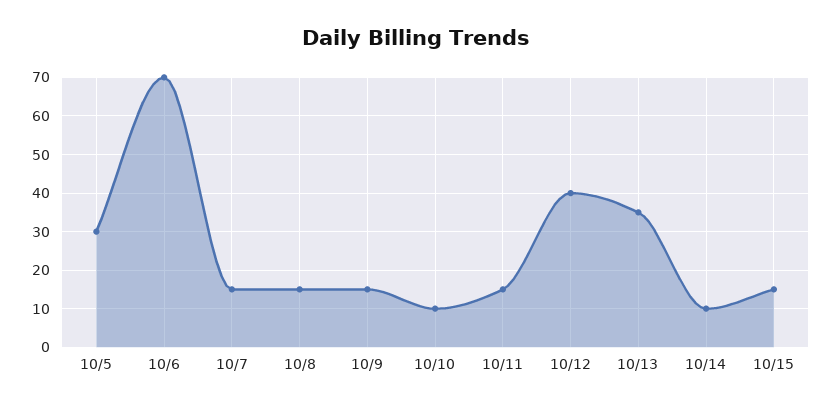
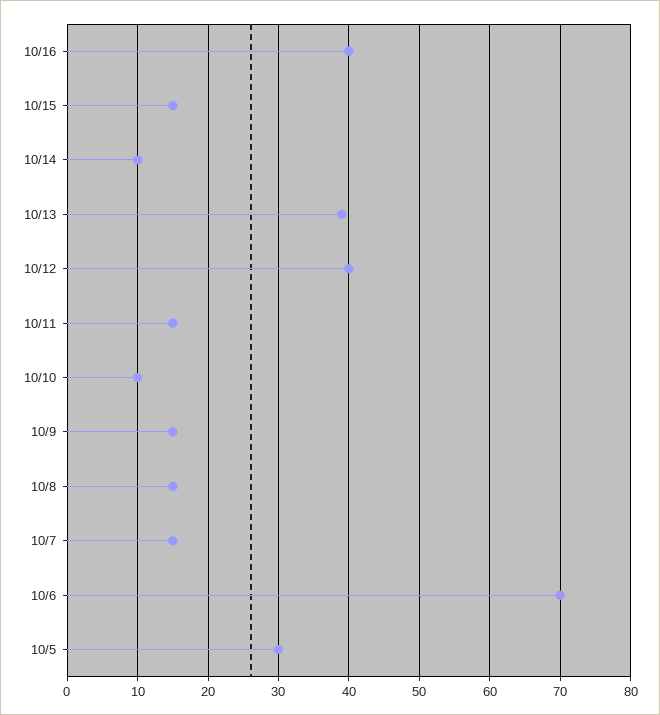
10/13: 35 -> 39
10/16: none -> 40

